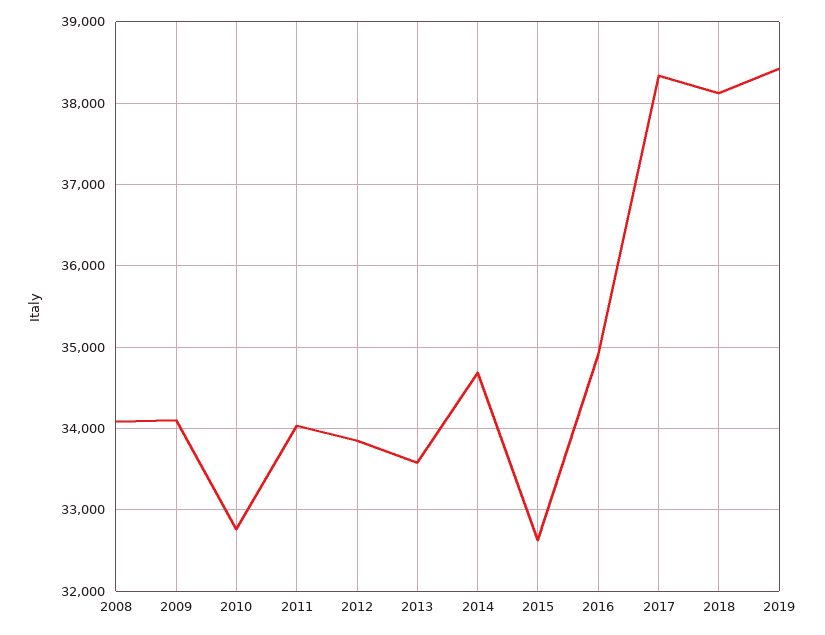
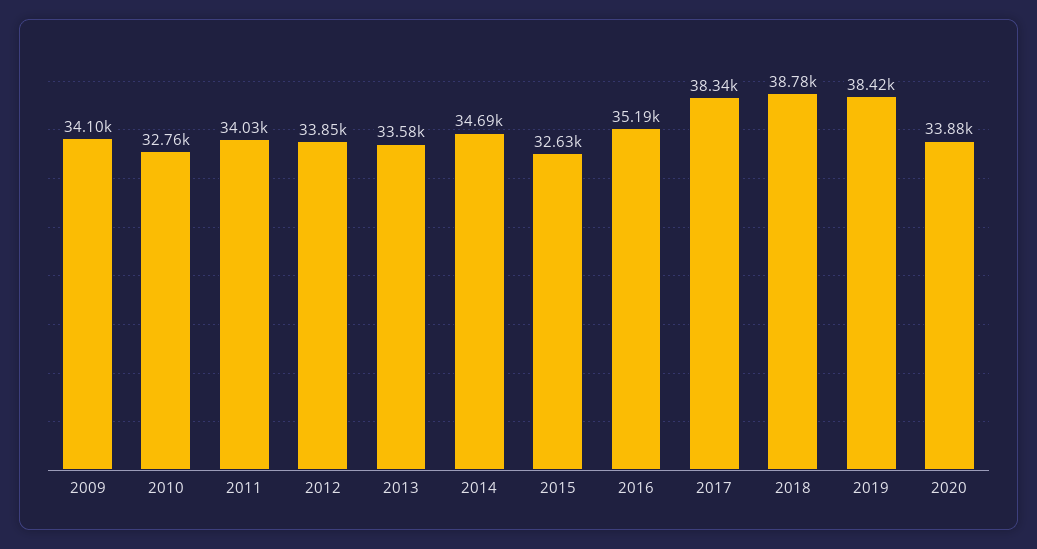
2008: 34100 -> none
2016: 34900 -> 35190
2018: 38100 -> 38780
2020: none -> 33880

